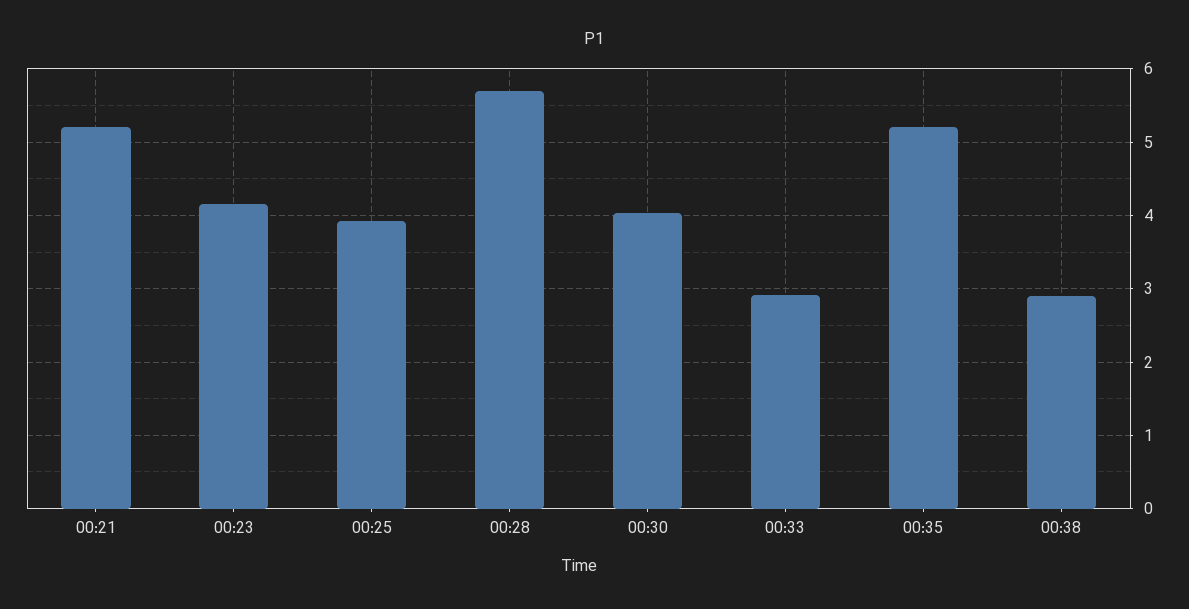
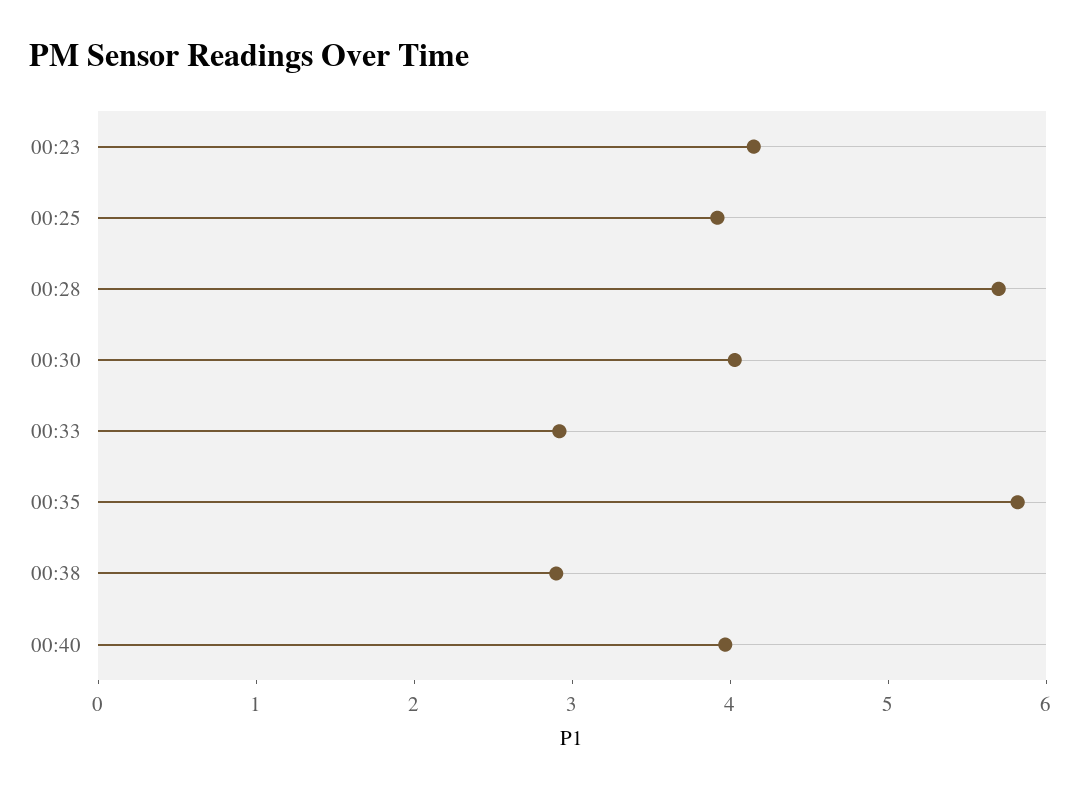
00:21: 5.2 -> none
00:35: 5.2 -> 5.8
00:40: none -> 4

